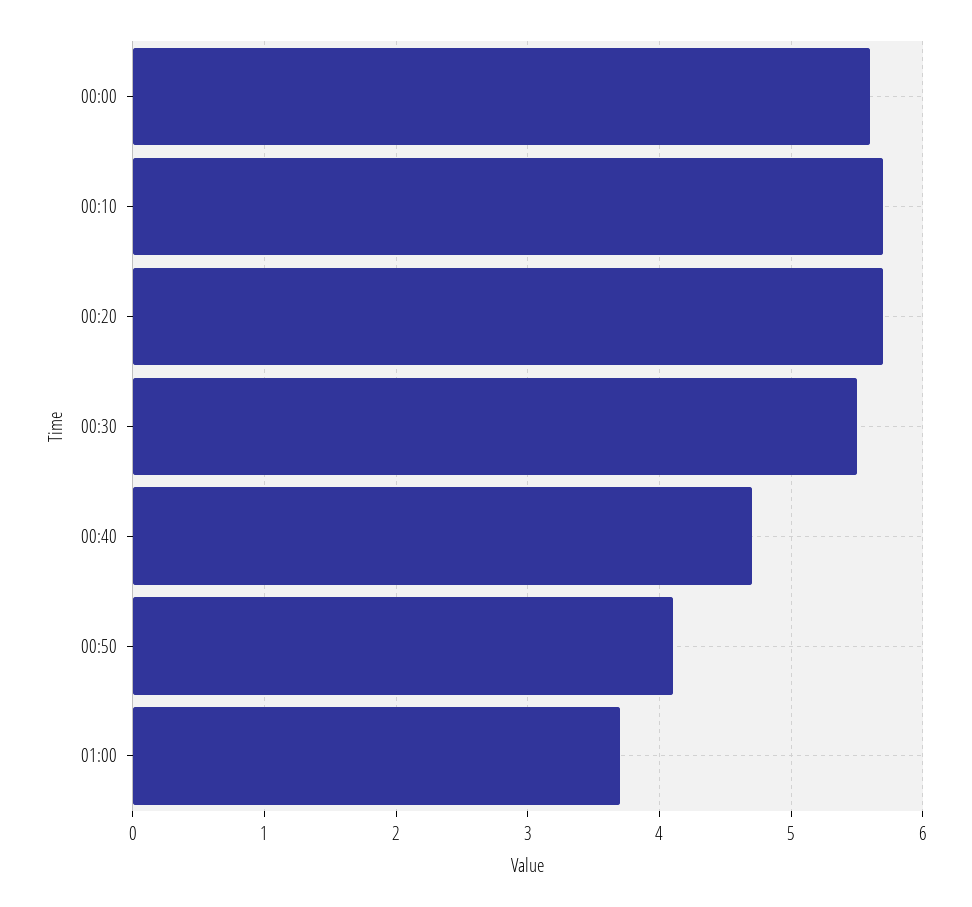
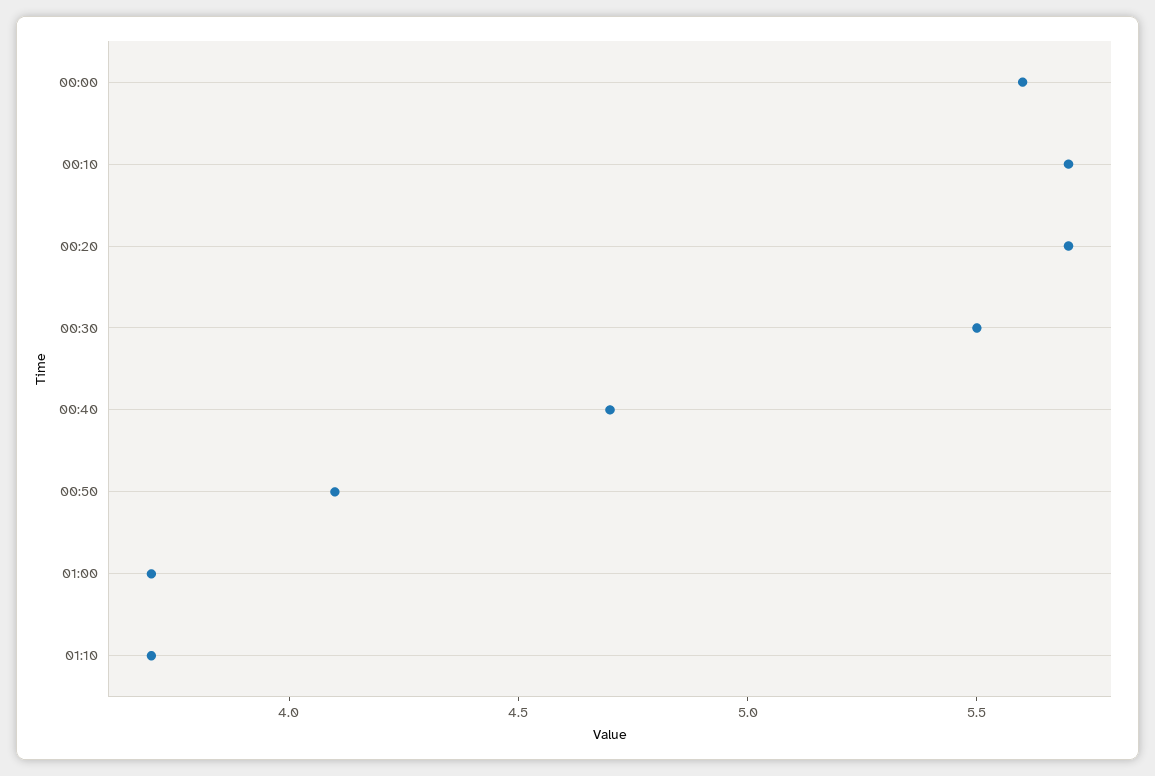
01:10: none -> 3.7

